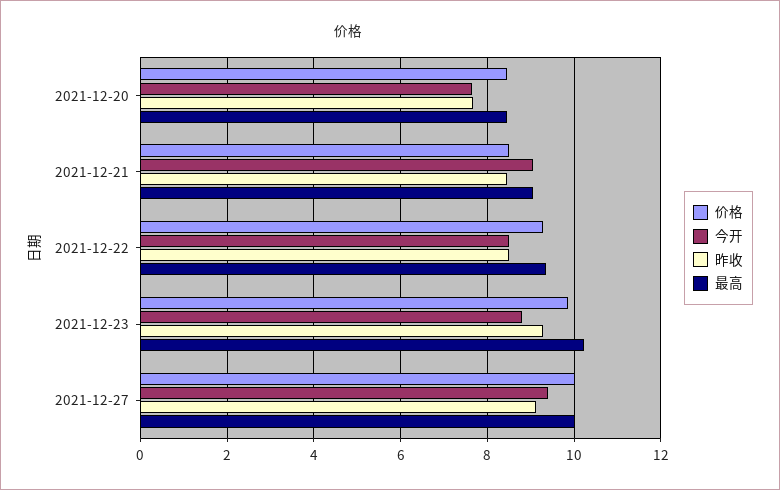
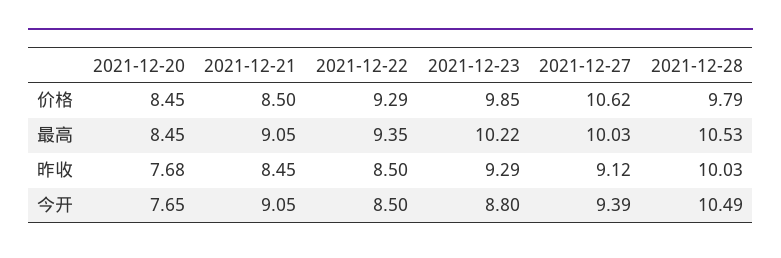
价格, 2021-12-27: 10 -> 10.62
价格, 2021-12-28: none -> 9.79
最高, 2021-12-28: none -> 10.53
昨收, 2021-12-28: none -> 10.03
今开, 2021-12-28: none -> 10.49

